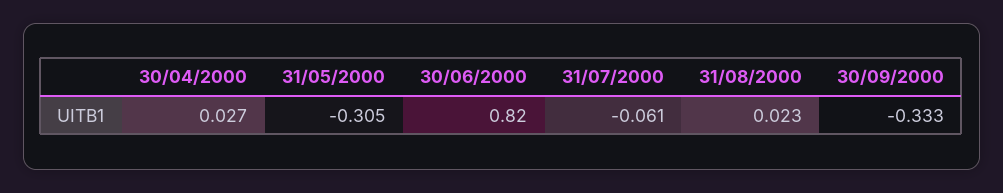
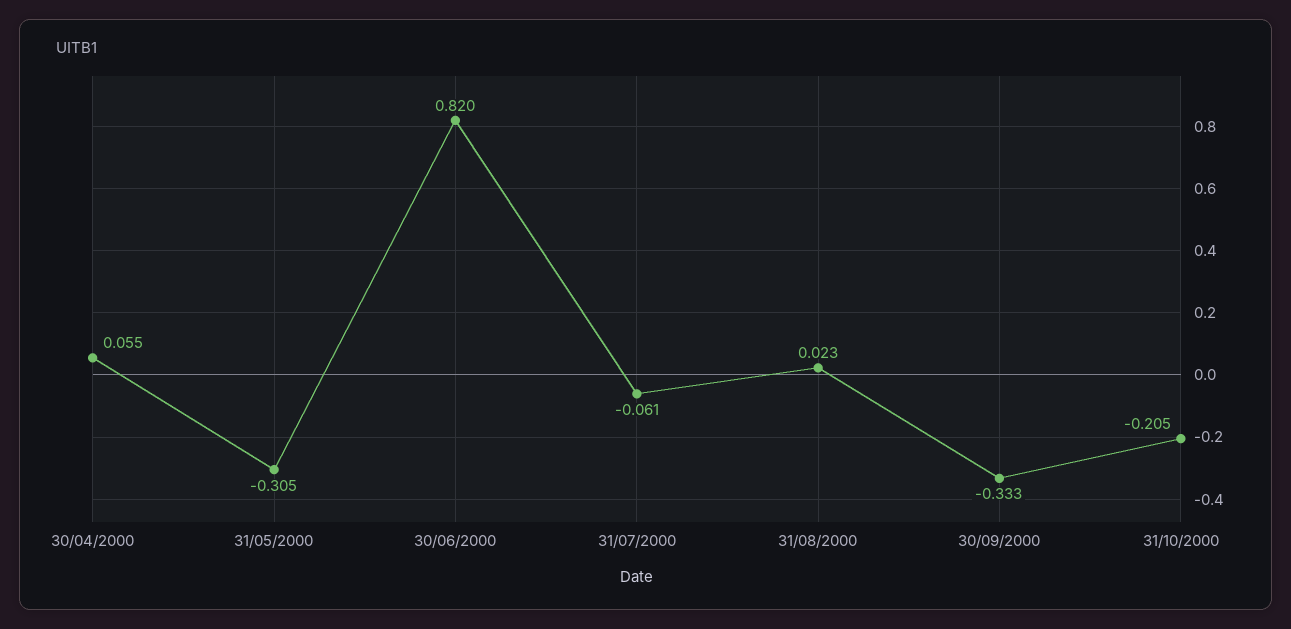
30/04/2000: 0.027 -> 0.055
31/10/2000: none -> -0.205

